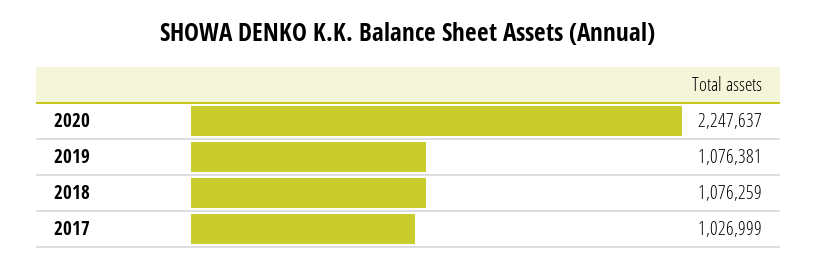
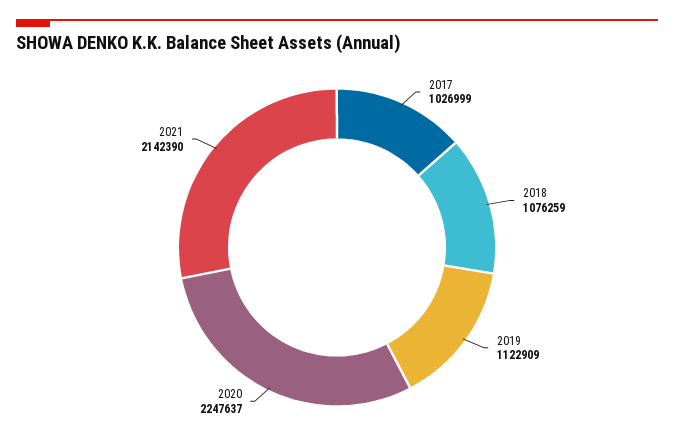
2019: 1076381 -> 1122909
2021: none -> 2142390

